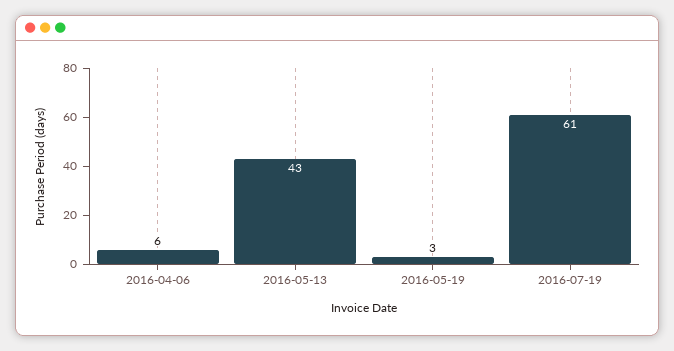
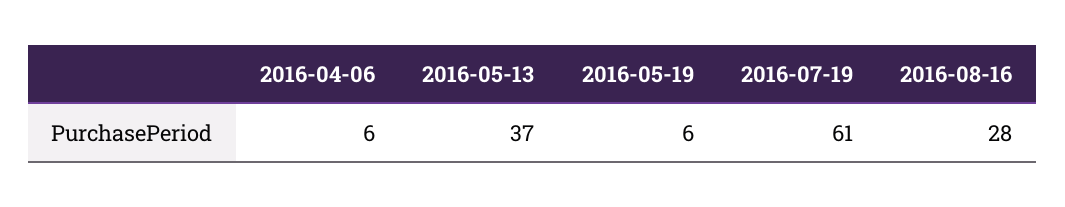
2016-05-13: 43 -> 37
2016-05-19: 3 -> 6
2016-08-16: none -> 28

